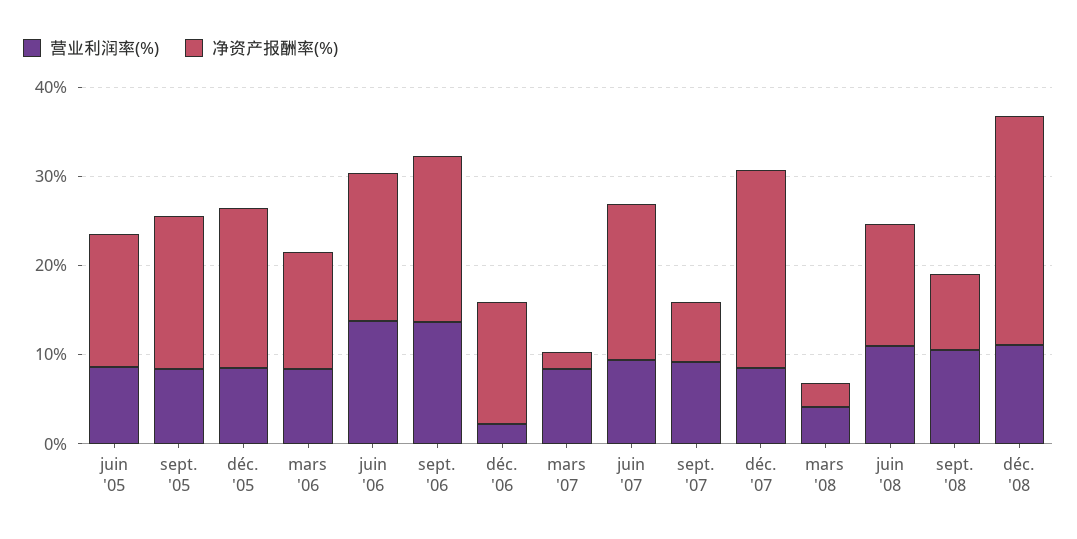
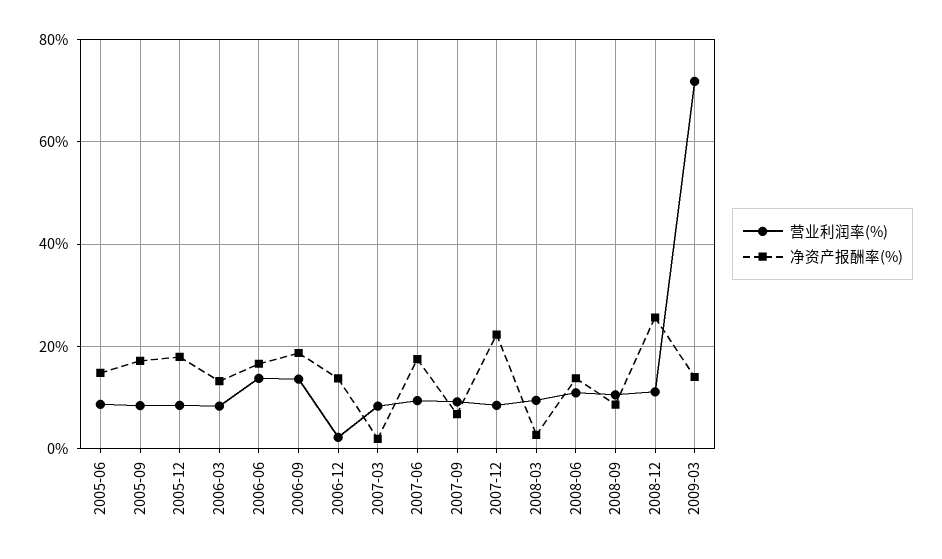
营业利润率(%), mars '08: 4 -> 10
营业利润率(%), 2009-03: none -> 72
净资产报酬率(%), 2009-03: none -> 14

